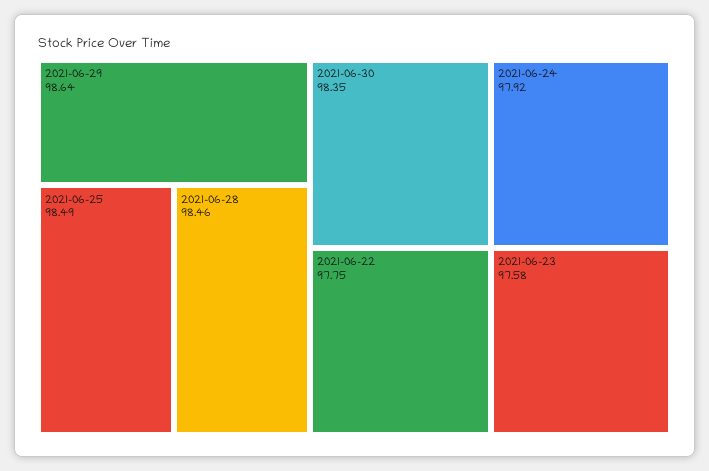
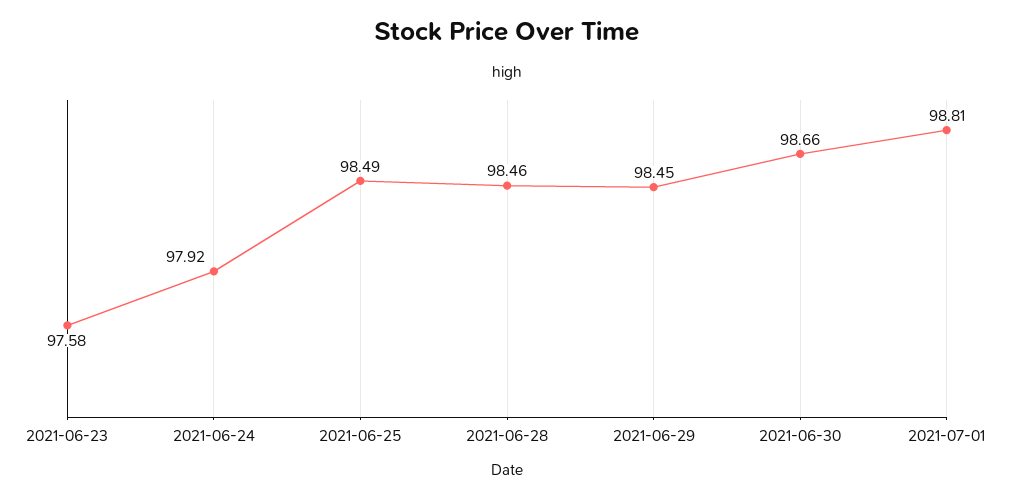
2021-06-29: 98.64 -> 98.45
2021-06-30: 98.35 -> 98.66
2021-06-22: 97.75 -> none
2021-07-01: none -> 98.81

